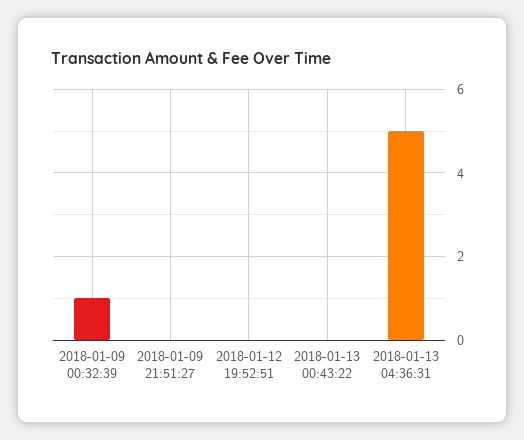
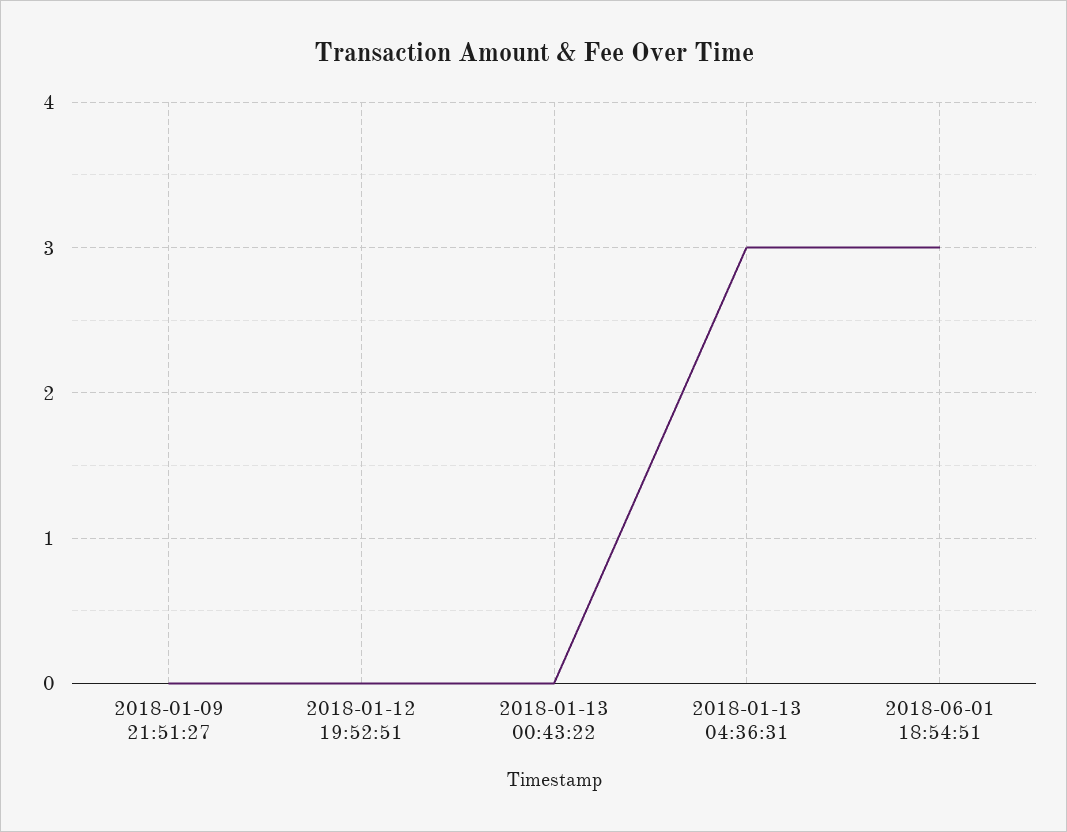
2018-01-09 00:32:39: 1 -> none
2018-01-13 04:36:31: 5 -> 3
2018-06-01 18:54:51: none -> 3

